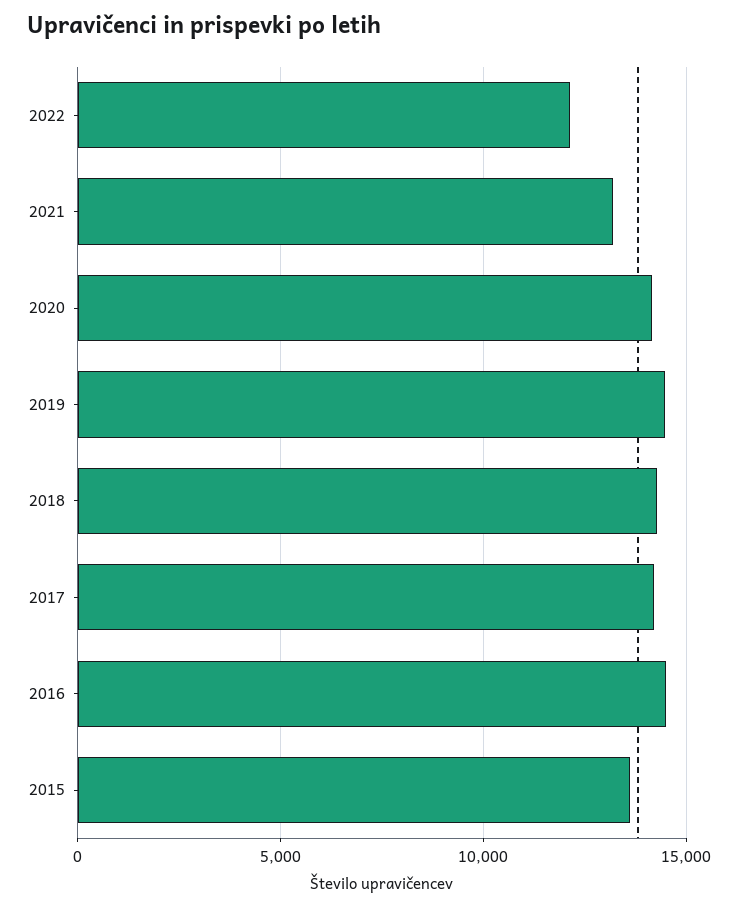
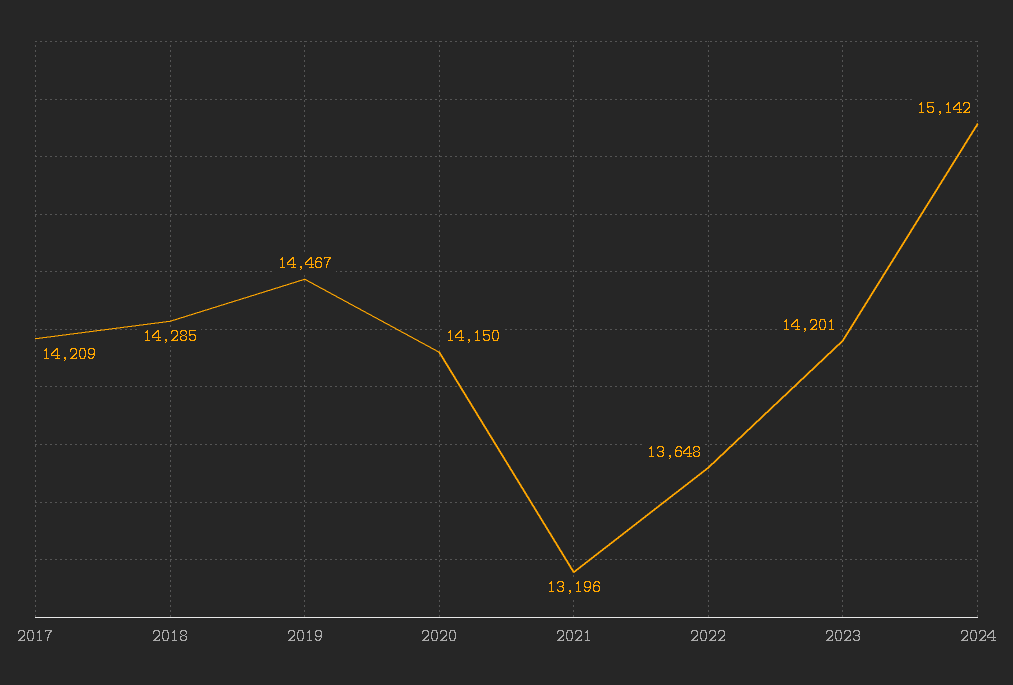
2022: 12000 -> 13648
2016: 14500 -> none
2015: 13500 -> none
2023: none -> 14201
2024: none -> 15142

